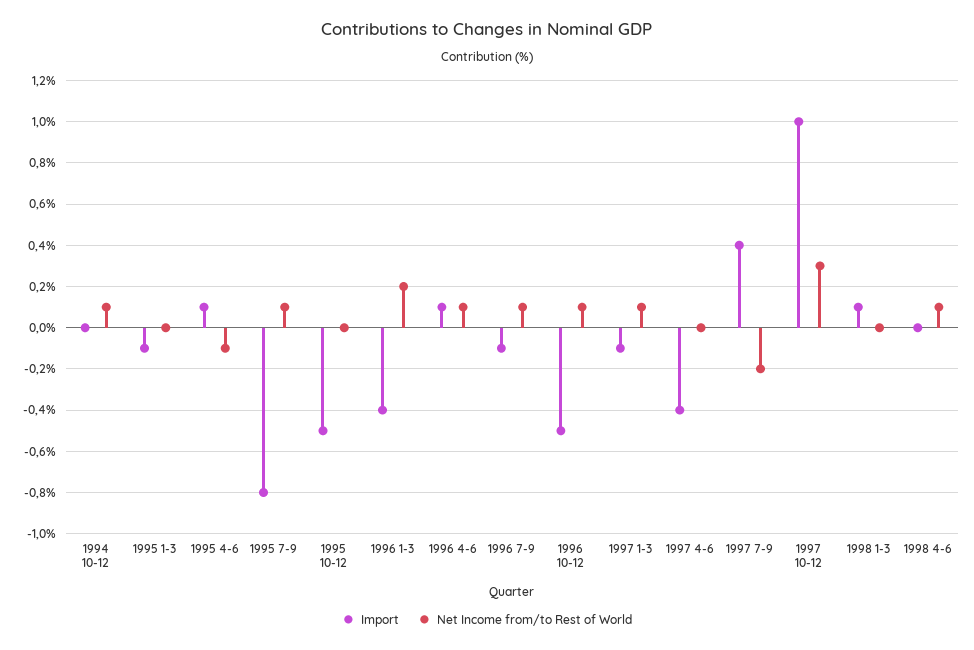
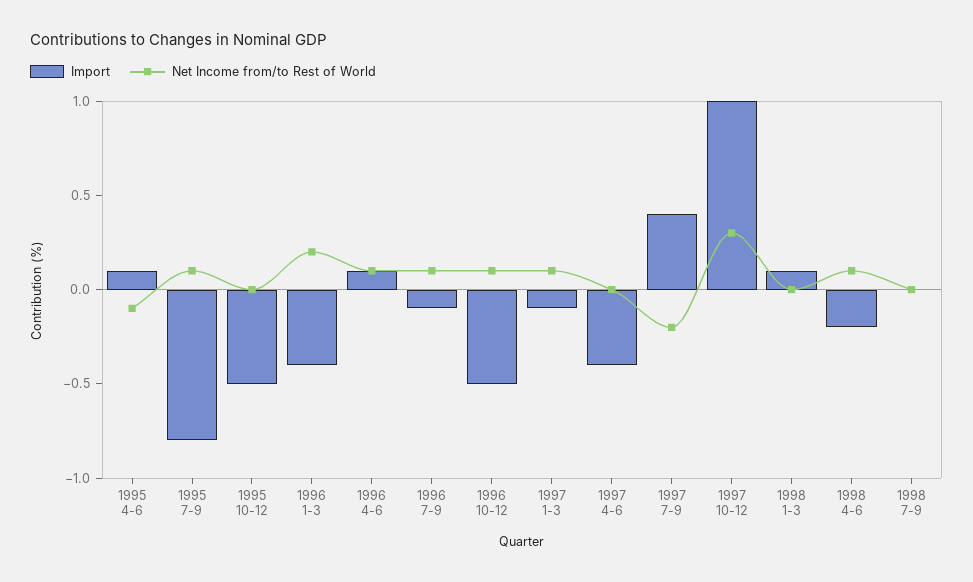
Import, 1994 10-12: 0 -> none
Net Income from/to Rest of World, 1994 10-12: 0.1 -> none
Import, 1995 1-3: -0.1 -> none
Net Income from/to Rest of World, 1995 1-3: 0 -> none
Import, 1998 4-6: 0 -> -0.2
Import, 1998 7-9: none -> 0
Net Income from/to Rest of World, 1998 7-9: none -> 0

